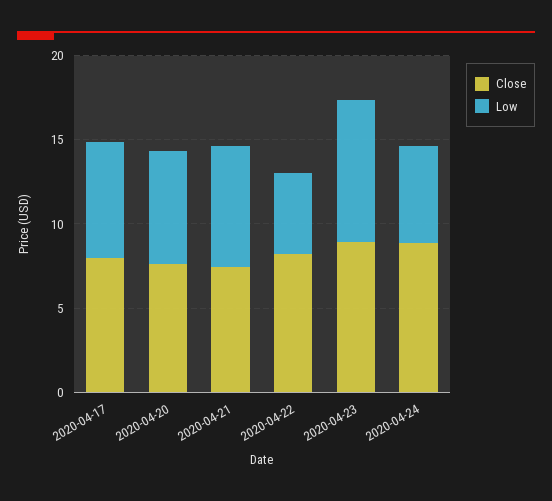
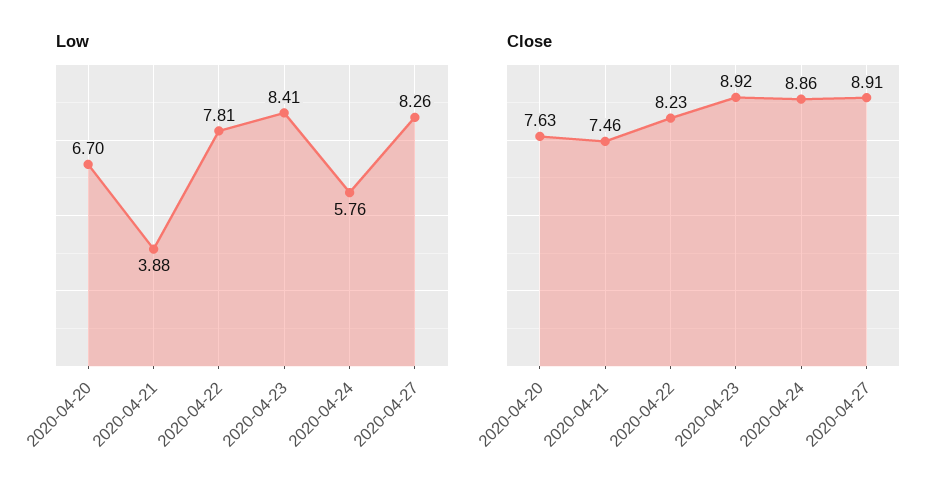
Close, 2020-04-17: 8 -> none
Low, 2020-04-17: 7 -> none
Low, 2020-04-21: 7 -> 3.88
Low, 2020-04-22: 5 -> 7.81
Low, 2020-04-27: none -> 8.26
Close, 2020-04-27: none -> 8.91

